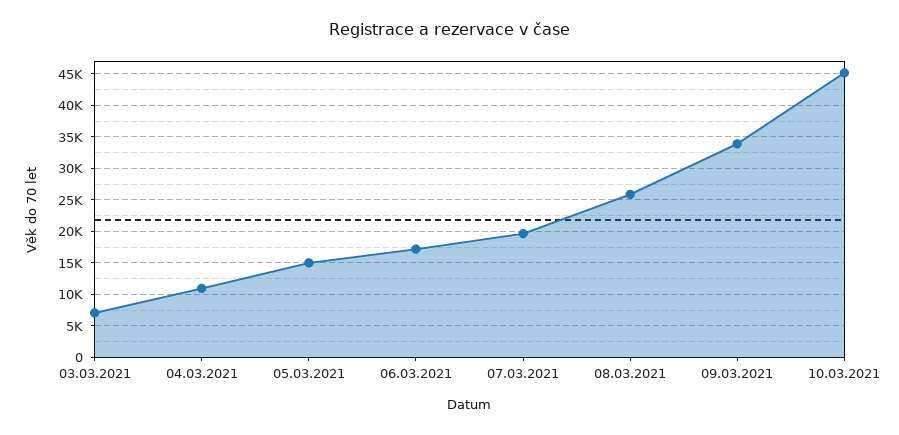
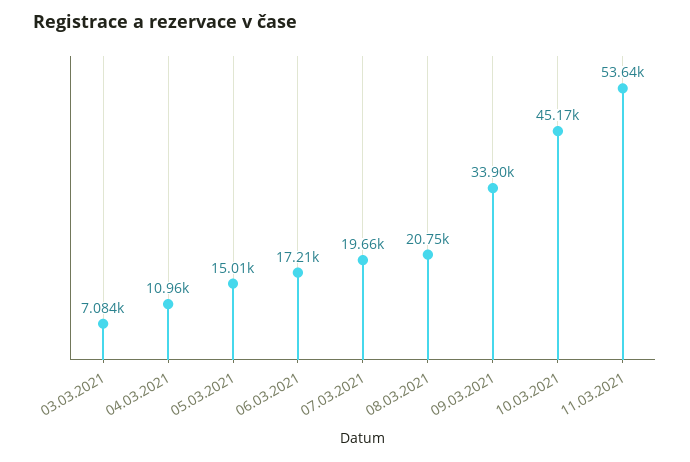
08.03.2021: 26000 -> 20750
11.03.2021: none -> 53640

